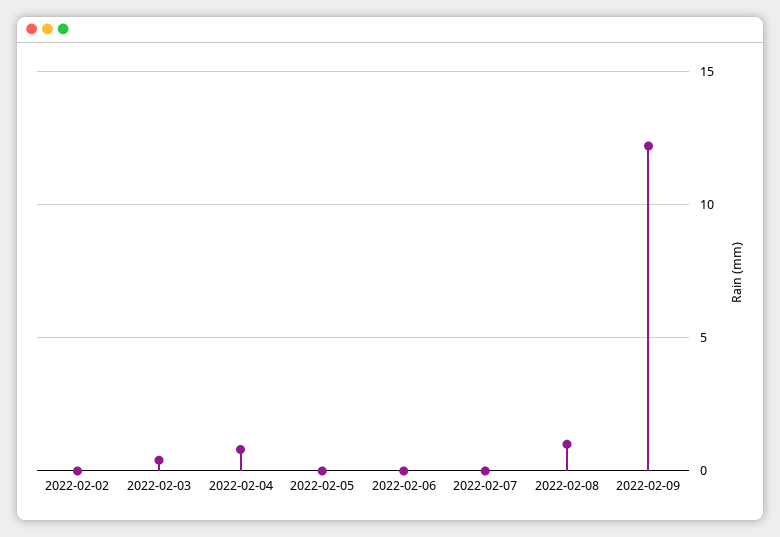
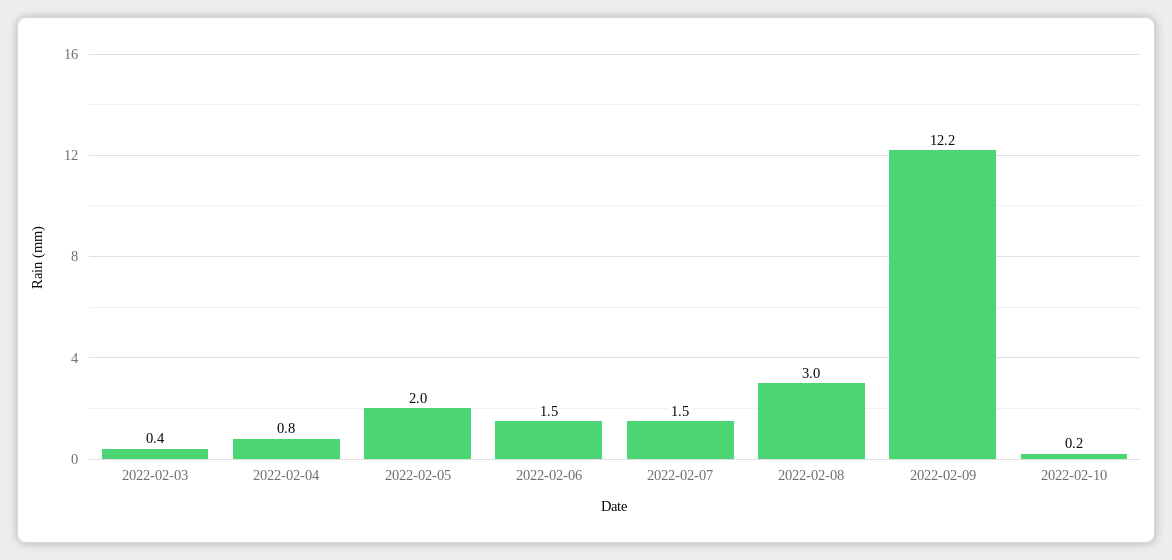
2022-02-02: 0 -> none
2022-02-05: 0 -> 2
2022-02-06: 0 -> 1.5
2022-02-07: 0 -> 1.5
2022-02-08: 1 -> 3
2022-02-10: none -> 0.2

